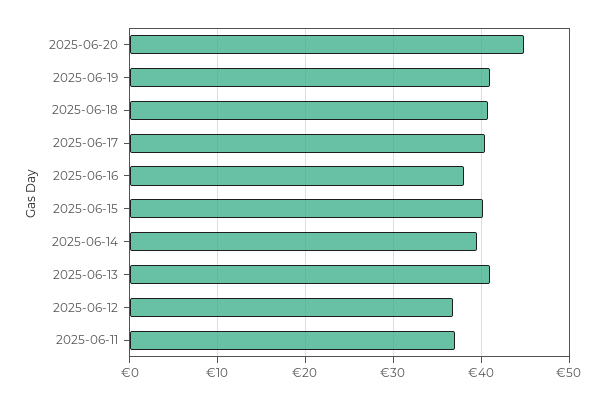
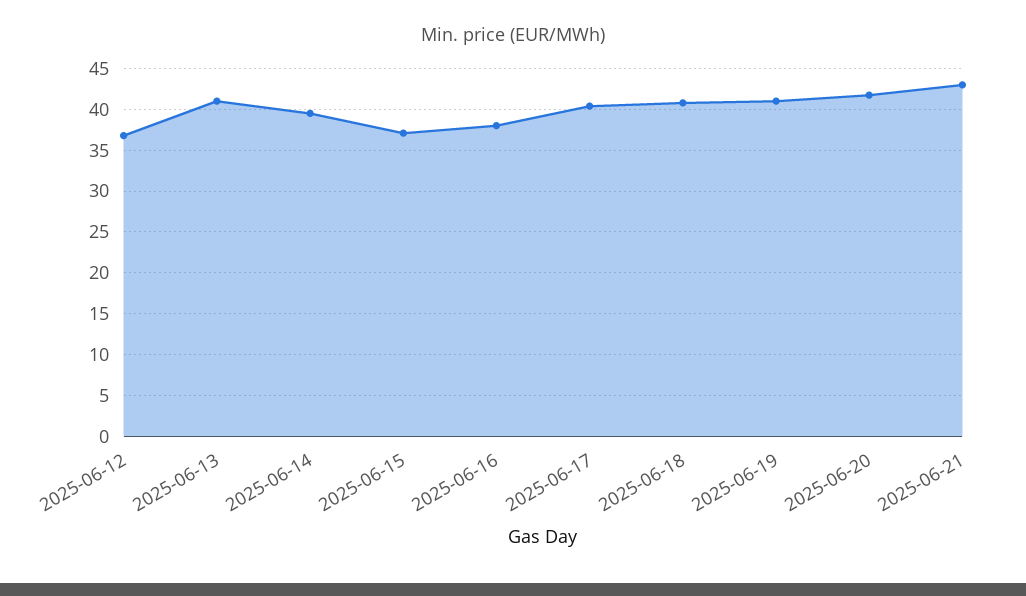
2025-06-20: 45 -> 42
2025-06-15: 40 -> 37
2025-06-11: 37 -> none
2025-06-21: none -> 43

